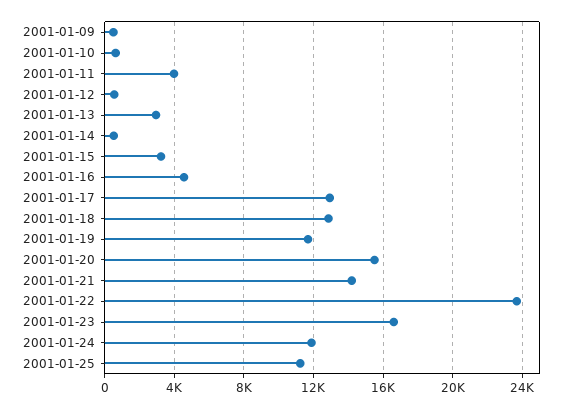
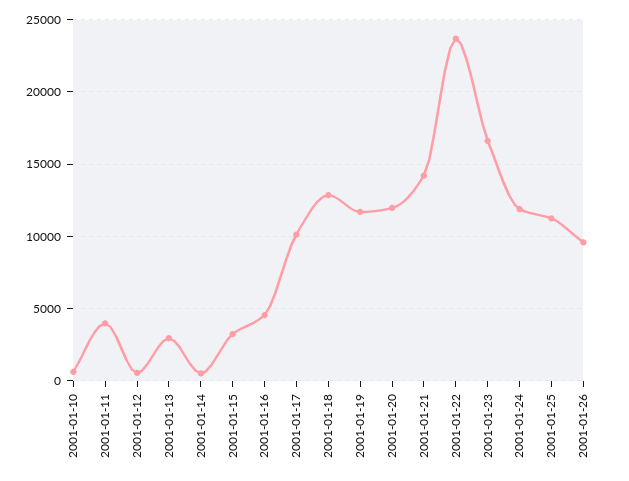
2001-01-09: 500 -> none
2001-01-17: 13000 -> 10000
2001-01-20: 15500 -> 12000
2001-01-26: none -> 9500

